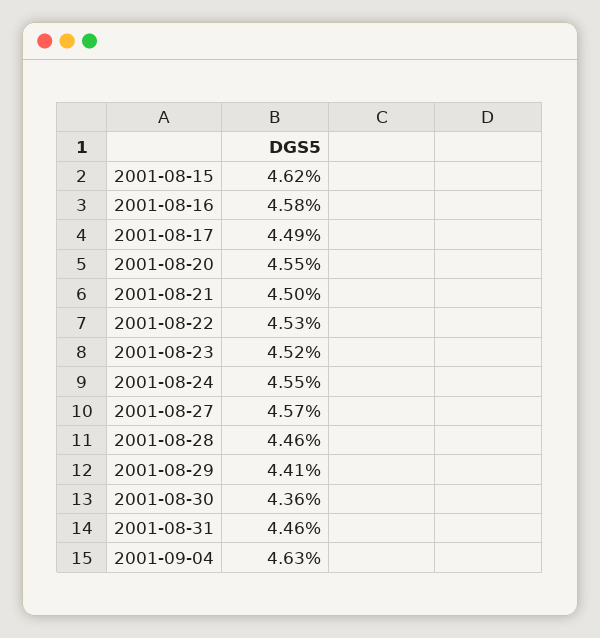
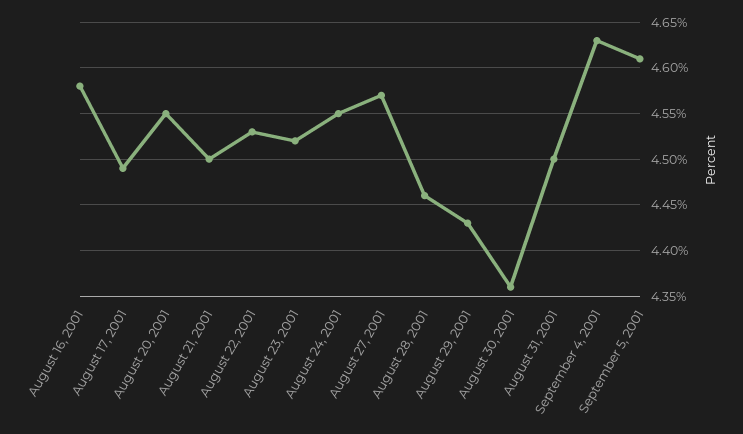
2001-08-15: 4.62 -> none
2001-08-29: 4.41 -> 4.43
2001-08-31: 4.46 -> 4.5
September 5, 2001: none -> 4.61

